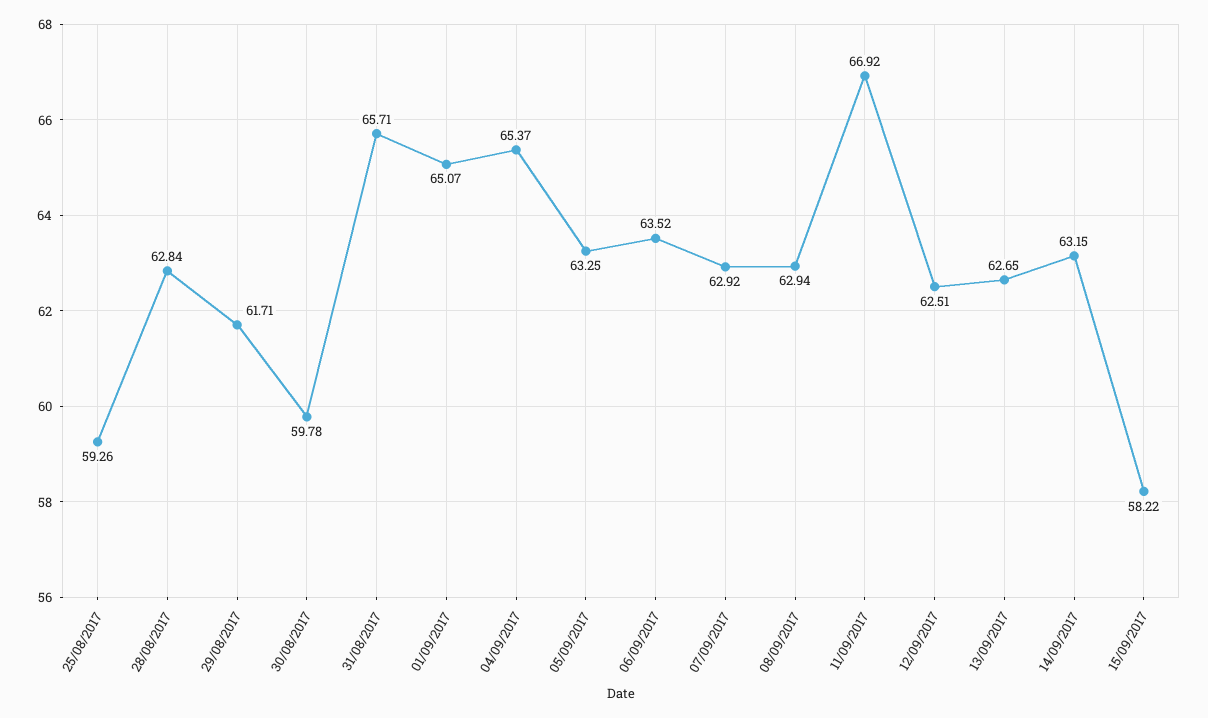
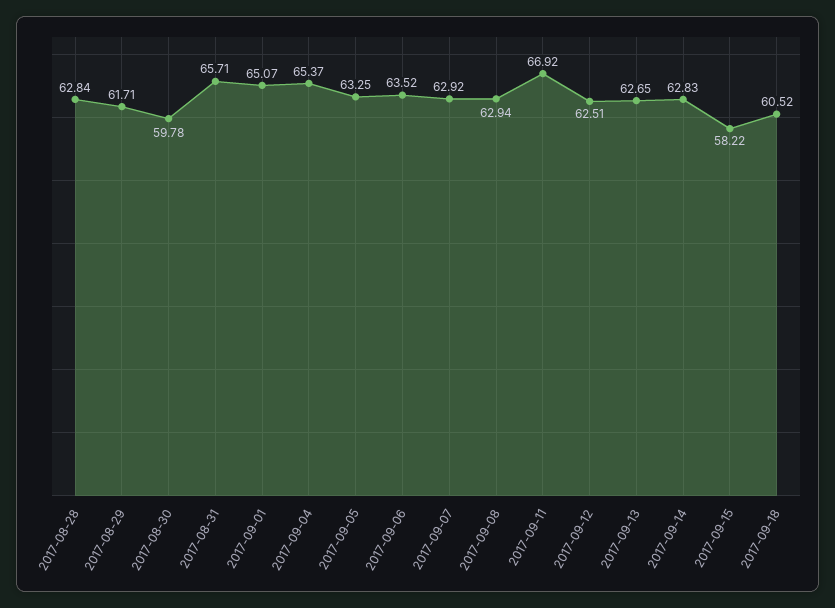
25/08/2017: 59.26 -> none
14/09/2017: 63.15 -> 62.83
2017-09-18: none -> 60.52

